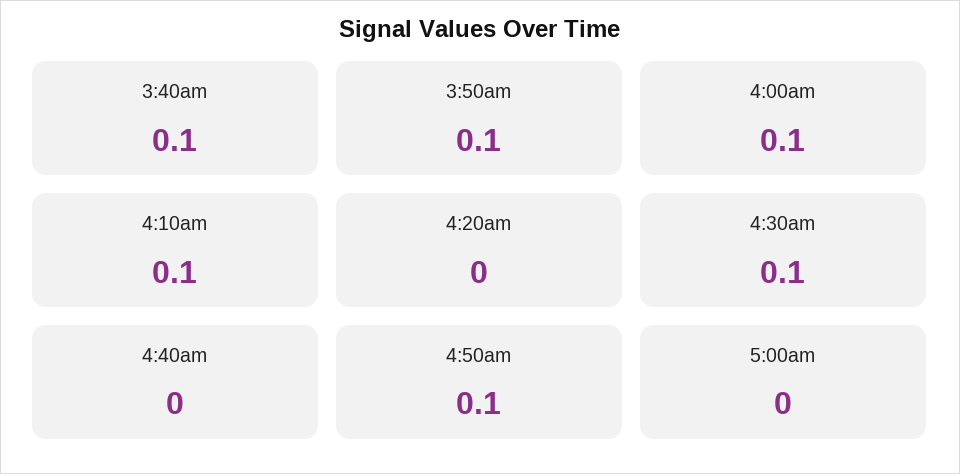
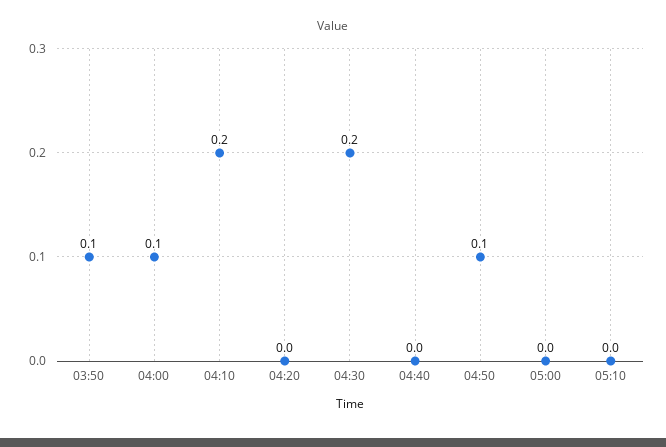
3:40am: 0.1 -> none
4:10am: 0.1 -> 0.2
4:30am: 0.1 -> 0.2
05:10: none -> 0

